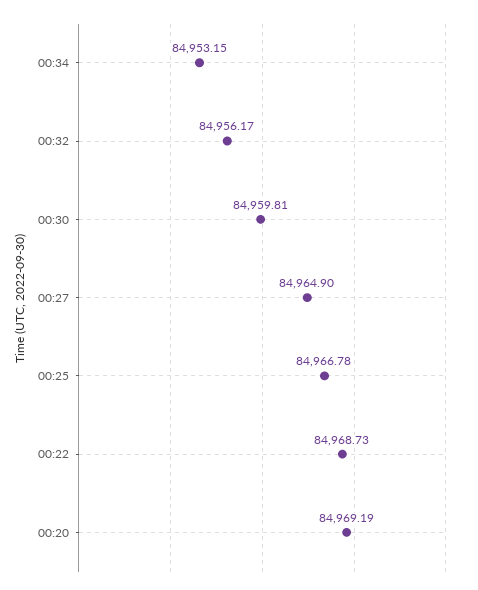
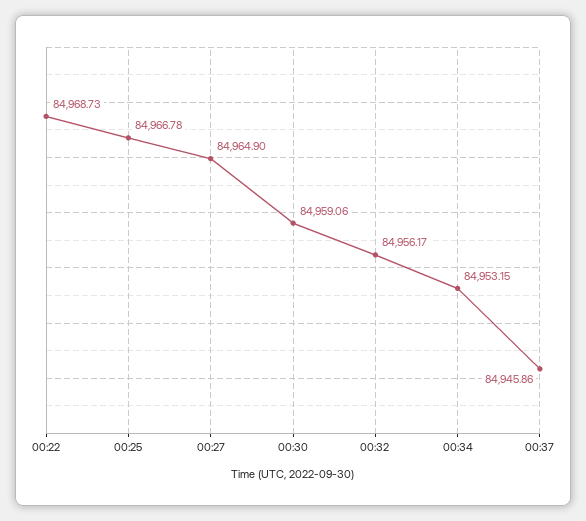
00:30: 84959.81 -> 84959.06
00:20: 84969.19 -> none
00:37: none -> 84945.86

